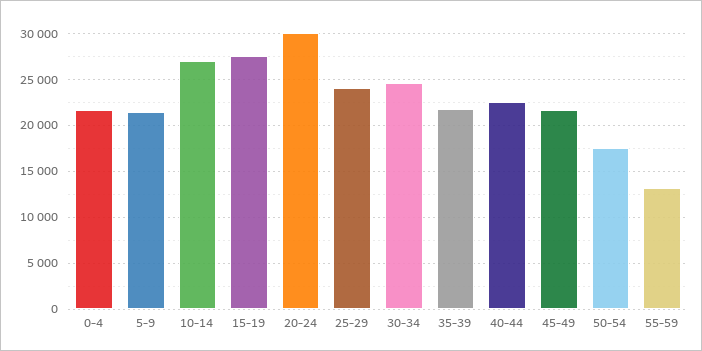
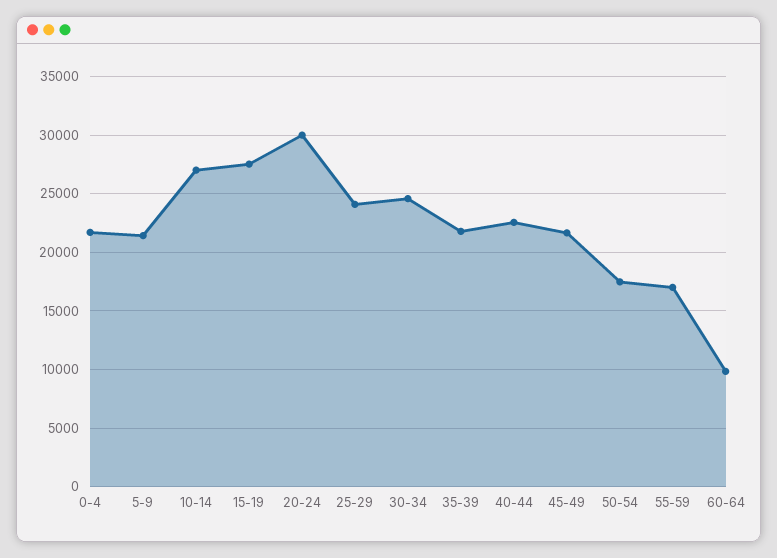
55-59: 13000 -> 17000
60-64: none -> 10000

